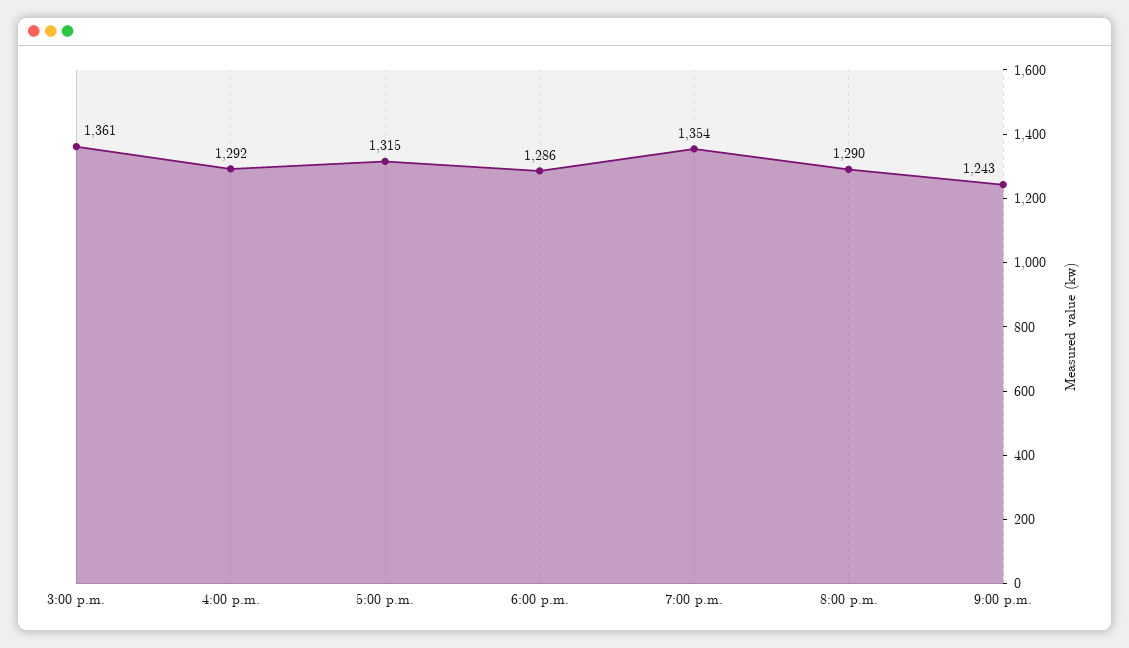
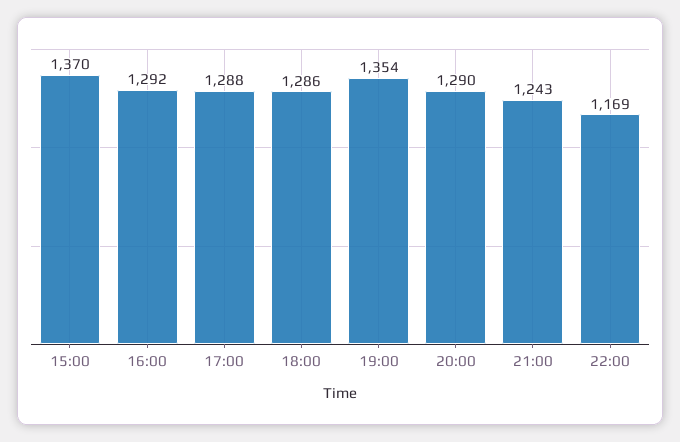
3:00 p.m.: 1361 -> 1370
5:00 p.m.: 1315 -> 1288
22:00: none -> 1169

